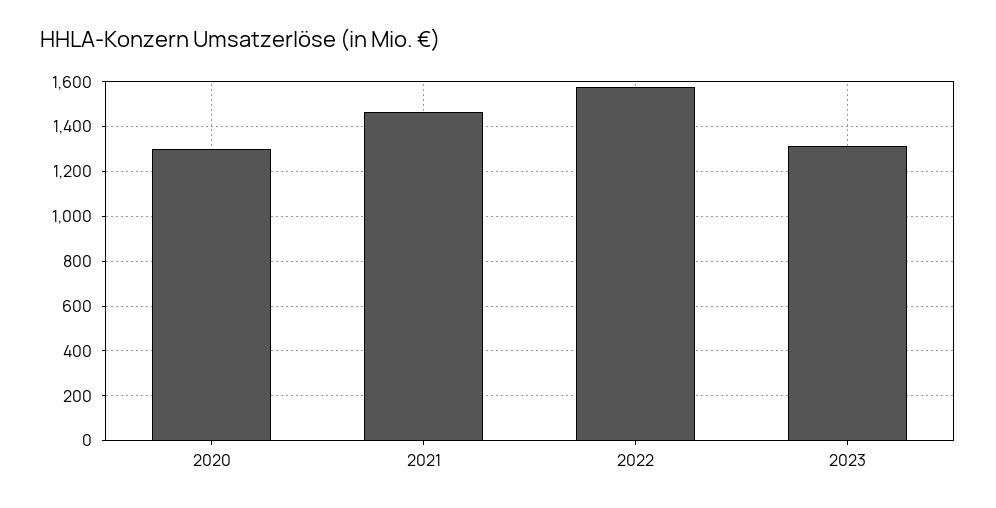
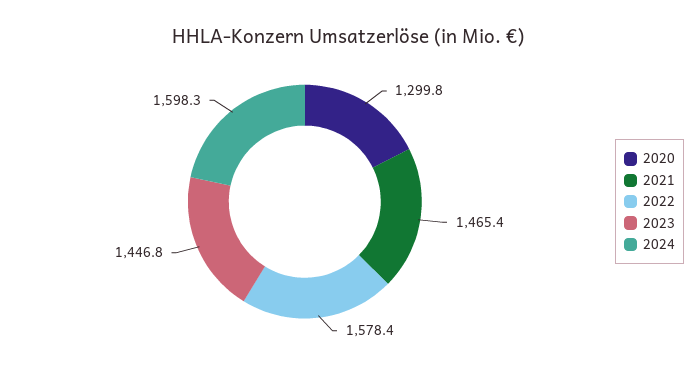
2023: 1300 -> 1446.8
2024: none -> 1598.3

